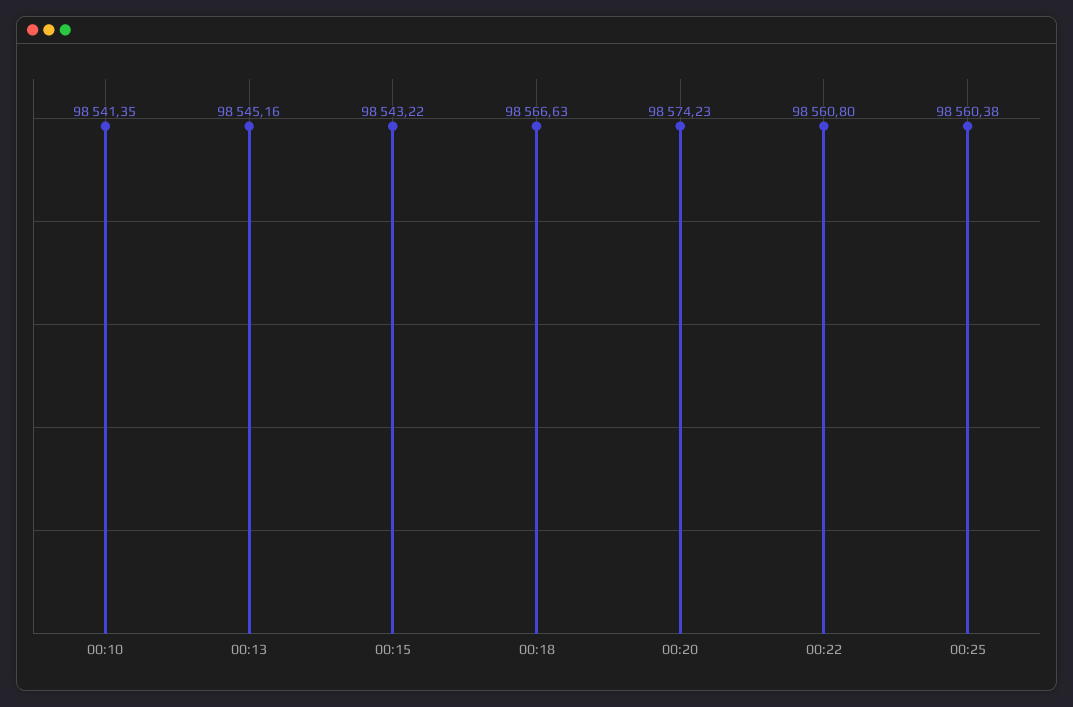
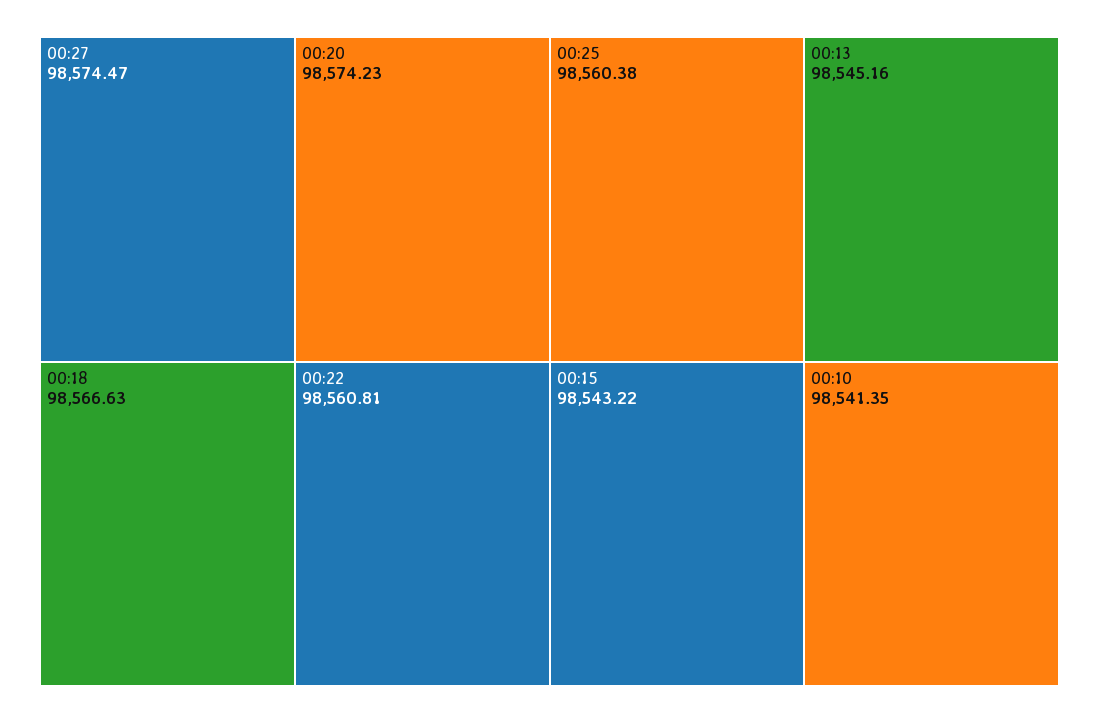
00:22: 98560.8 -> 98560.81
00:27: none -> 98574.47

